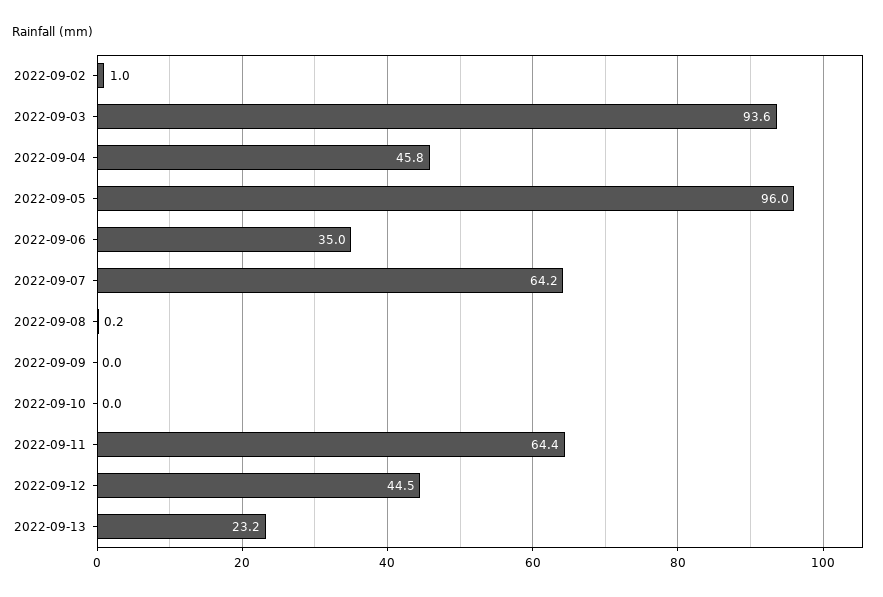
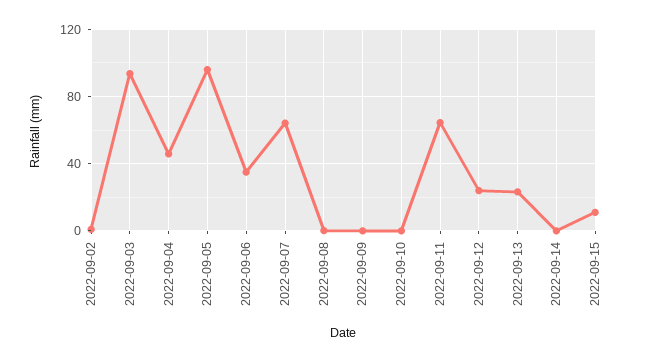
2022-09-12: 44.5 -> 25
2022-09-14: none -> 0
2022-09-15: none -> 10

